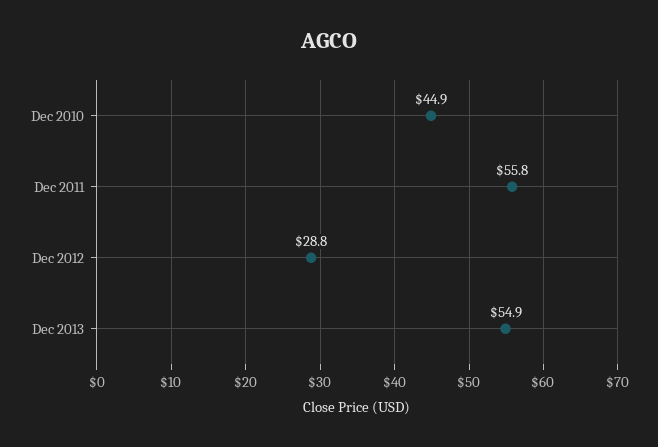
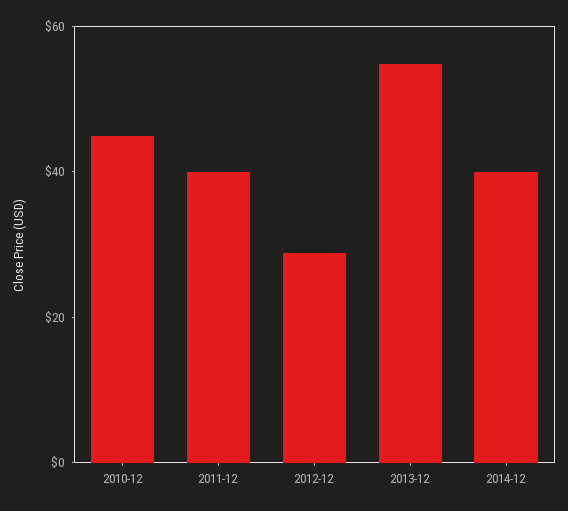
Dec 2011: 55.8 -> 40
2014-12: none -> 40

